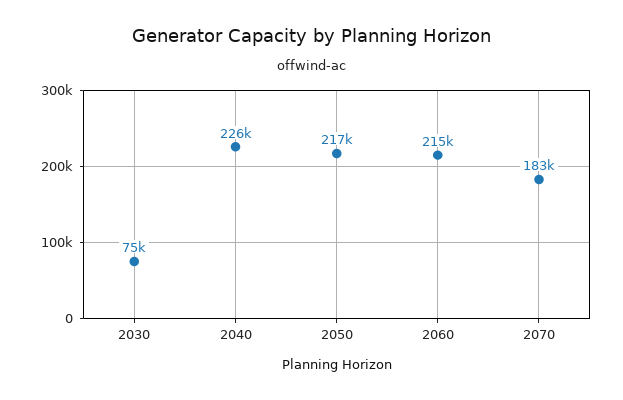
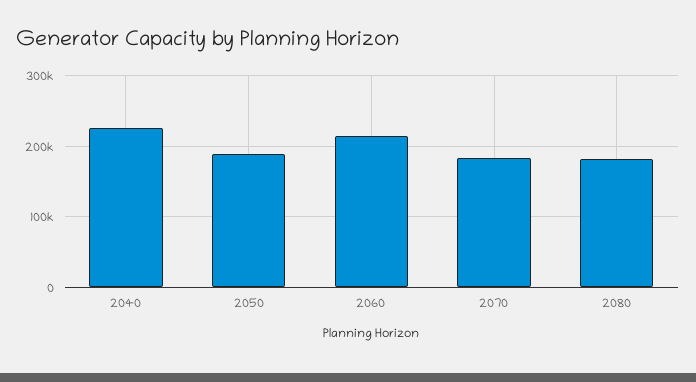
2030: 75000 -> none
2050: 217000 -> 190000
2080: none -> 180000

